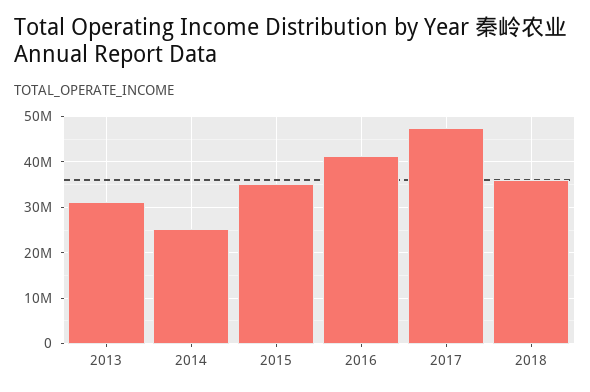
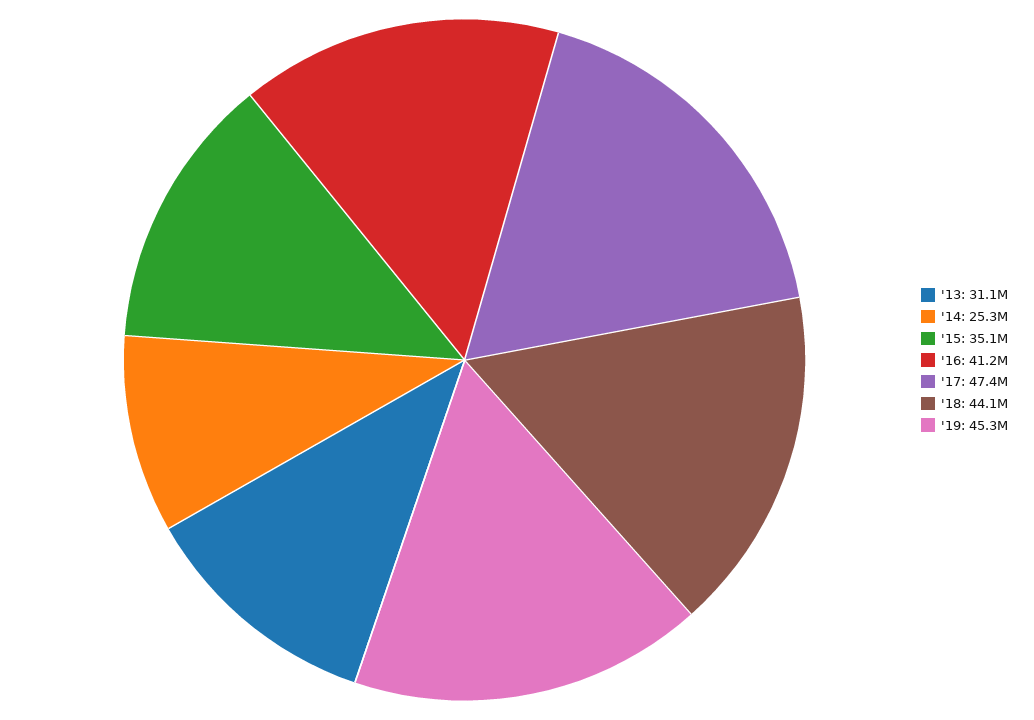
2018: 36000000 -> 44100000
'19: none -> 45300000

